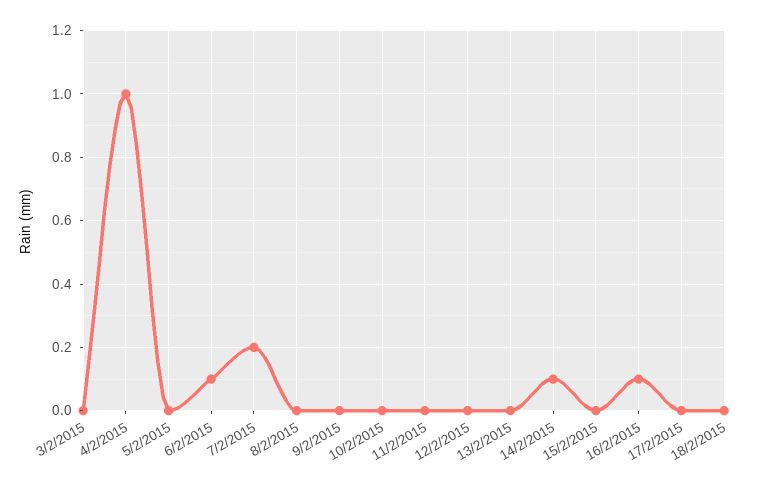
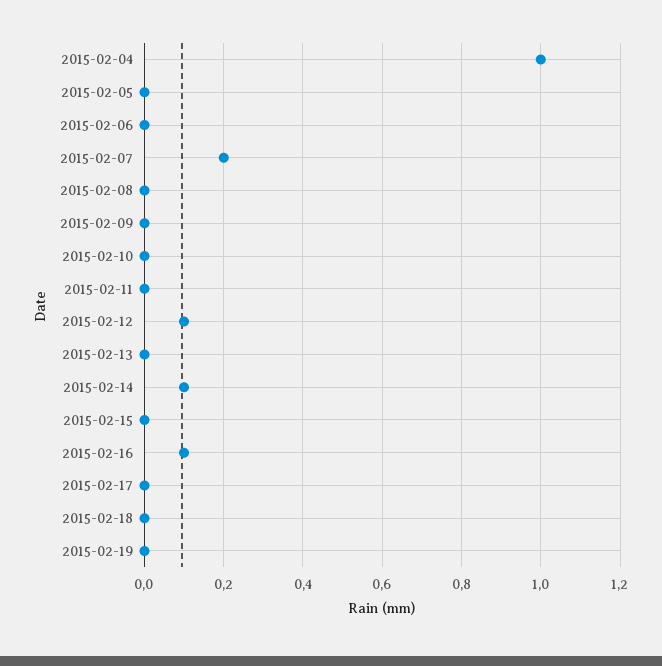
3/2/2015: 0 -> none
6/2/2015: 0.1 -> 0
12/2/2015: 0 -> 0.1
2015-02-19: none -> 0

